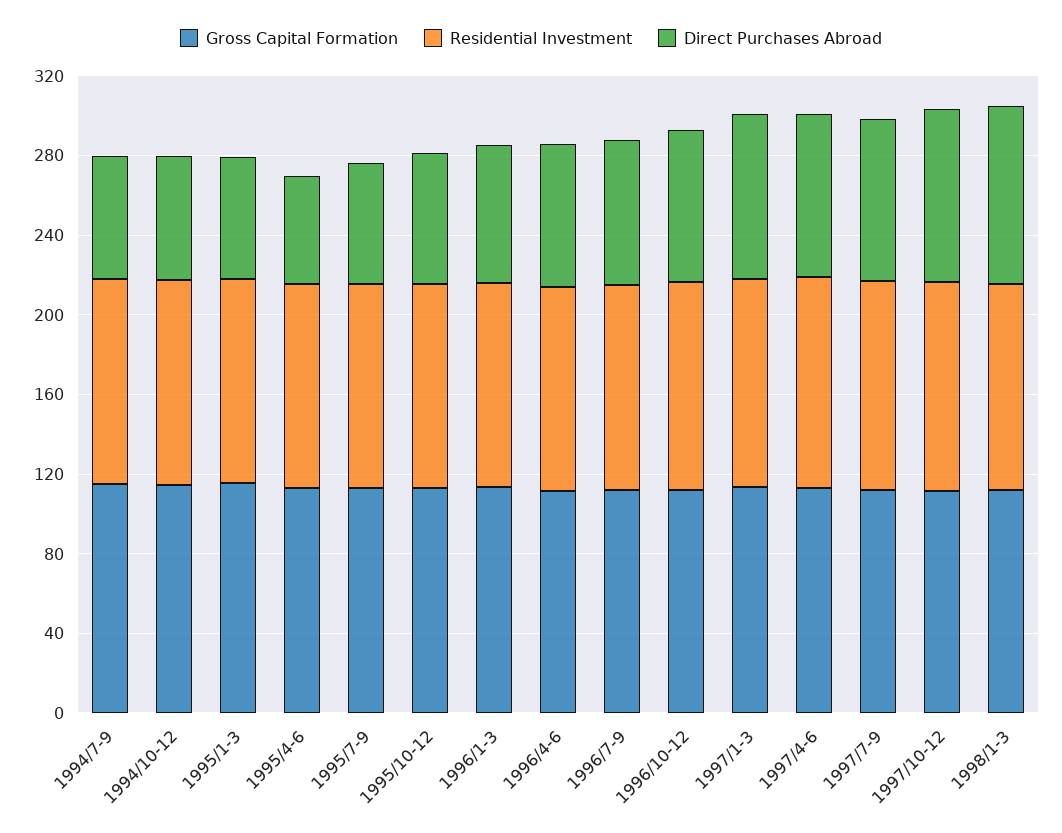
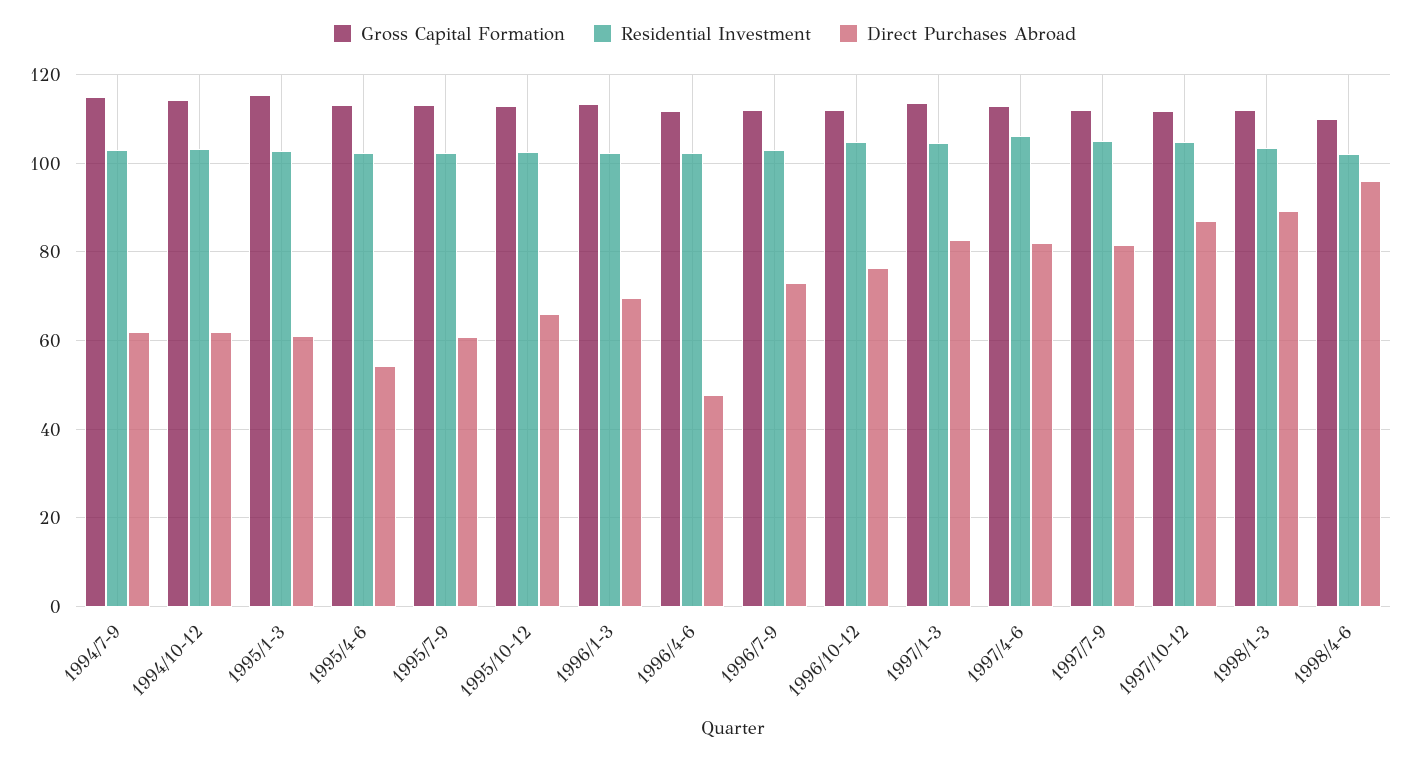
Direct Purchases Abroad, 1996/4-6: 70 -> 48
Gross Capital Formation, 1998/4-6: none -> 110
Residential Investment, 1998/4-6: none -> 102
Direct Purchases Abroad, 1998/4-6: none -> 96

